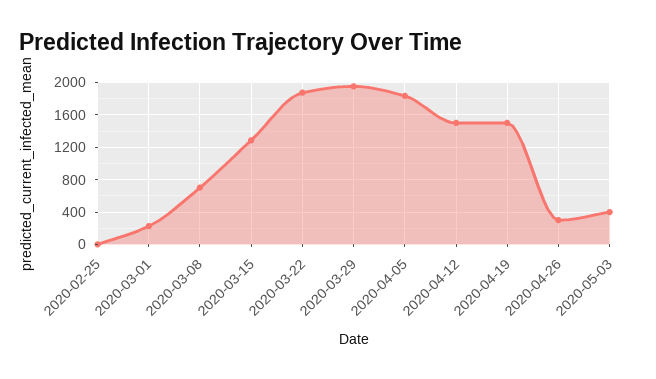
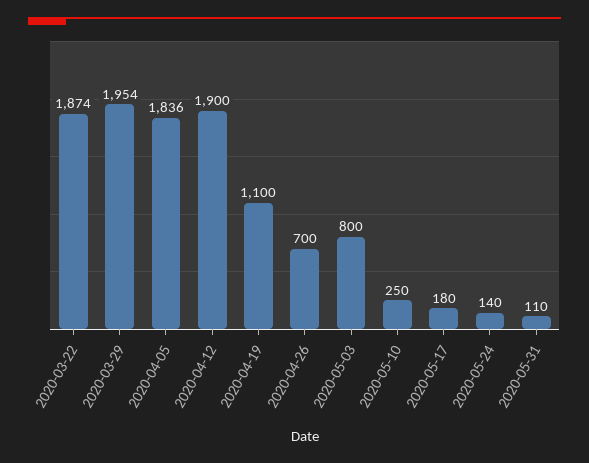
2020-02-25: 0 -> none
2020-03-01: 200 -> none
2020-03-08: 700 -> none
2020-03-15: 1300 -> none
2020-04-12: 1500 -> 1900
2020-04-19: 1500 -> 1100
2020-04-26: 300 -> 700
2020-05-03: 400 -> 800
2020-05-10: none -> 250
2020-05-17: none -> 180
2020-05-24: none -> 140
2020-05-31: none -> 110

